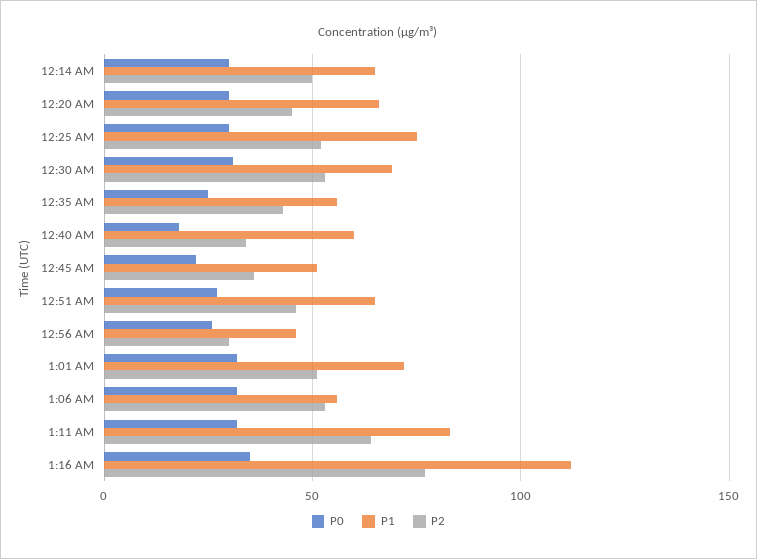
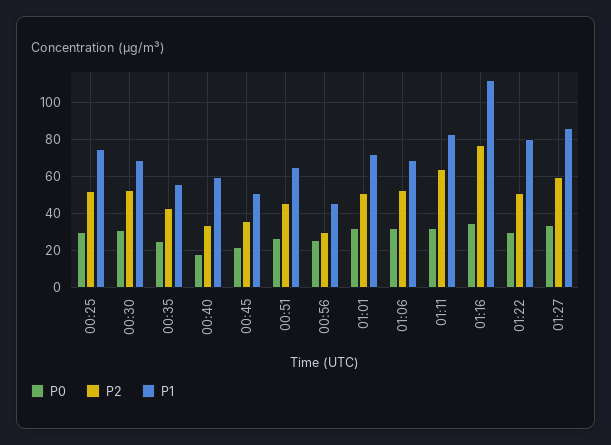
P0, 12:14 AM: 30 -> none
P1, 12:14 AM: 65 -> none
P2, 12:14 AM: 50 -> none
P0, 12:20 AM: 30 -> none
P1, 12:20 AM: 65 -> none
P2, 12:20 AM: 45 -> none
P1, 1:06 AM: 55 -> 70
P0, 01:22: none -> 30
P2, 01:22: none -> 50
P1, 01:22: none -> 80
P0, 01:27: none -> 35
P2, 01:27: none -> 60
P1, 01:27: none -> 85

